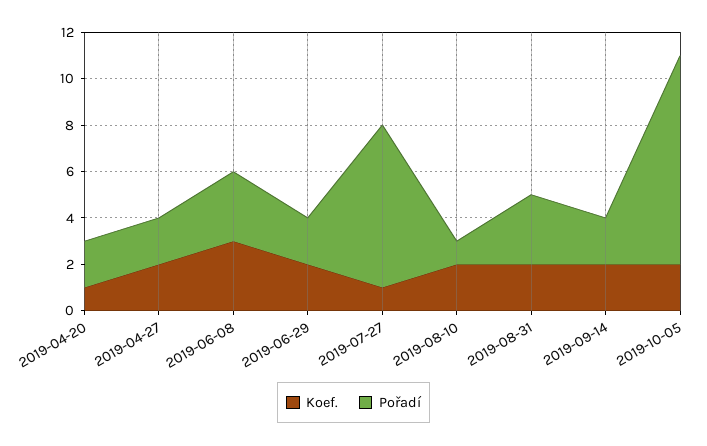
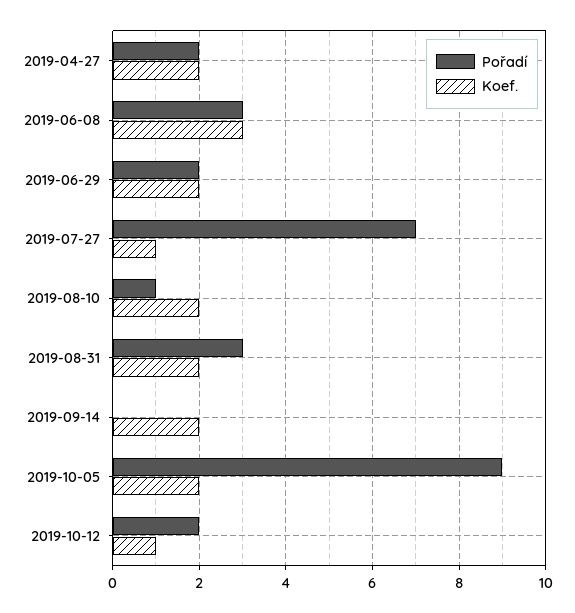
Koef., 2019-04-20: 1 -> none
Pořadí, 2019-04-20: 2 -> none
Pořadí, 2019-09-14: 2 -> 0
Pořadí, 2019-10-12: none -> 2
Koef., 2019-10-12: none -> 1

